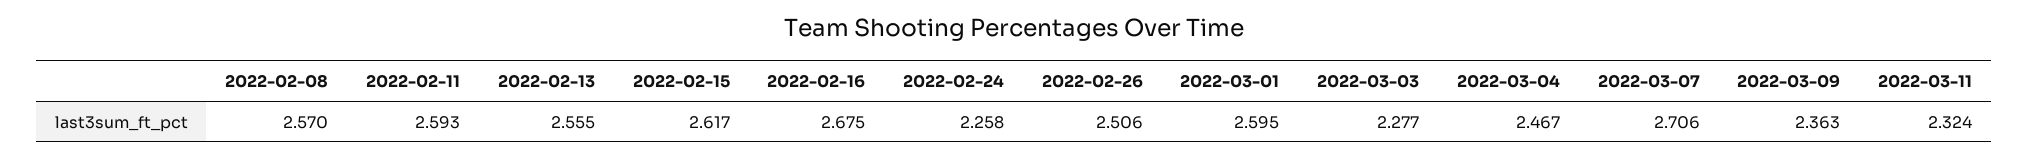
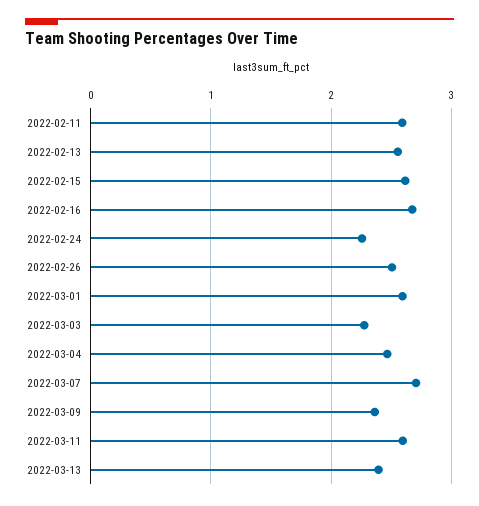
2022-02-08: 2.57 -> none
2022-03-11: 2.324 -> 2.6
2022-03-13: none -> 2.4

